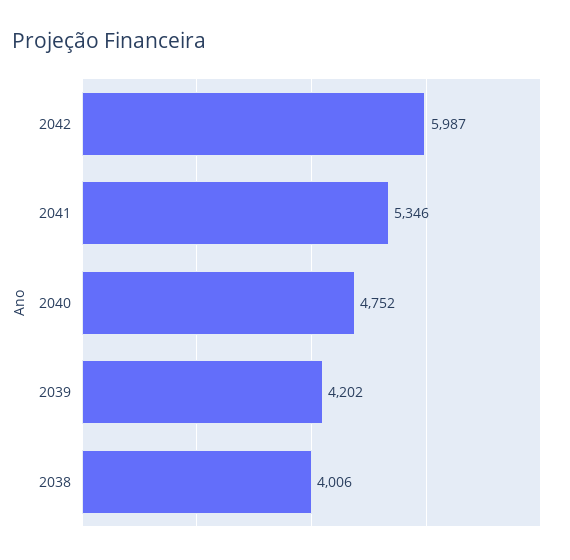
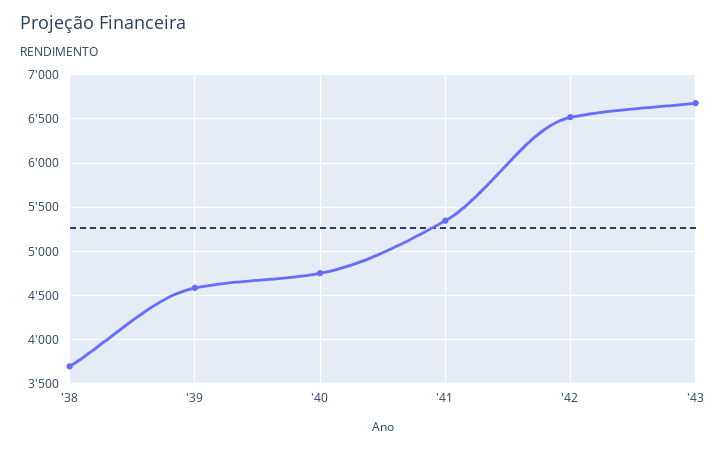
2042: 5987 -> 6500
2039: 4202 -> 4600
2038: 4006 -> 3700
'43: none -> 6700

